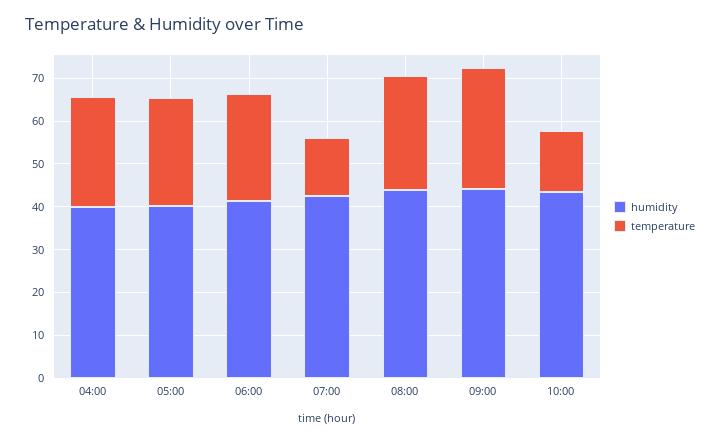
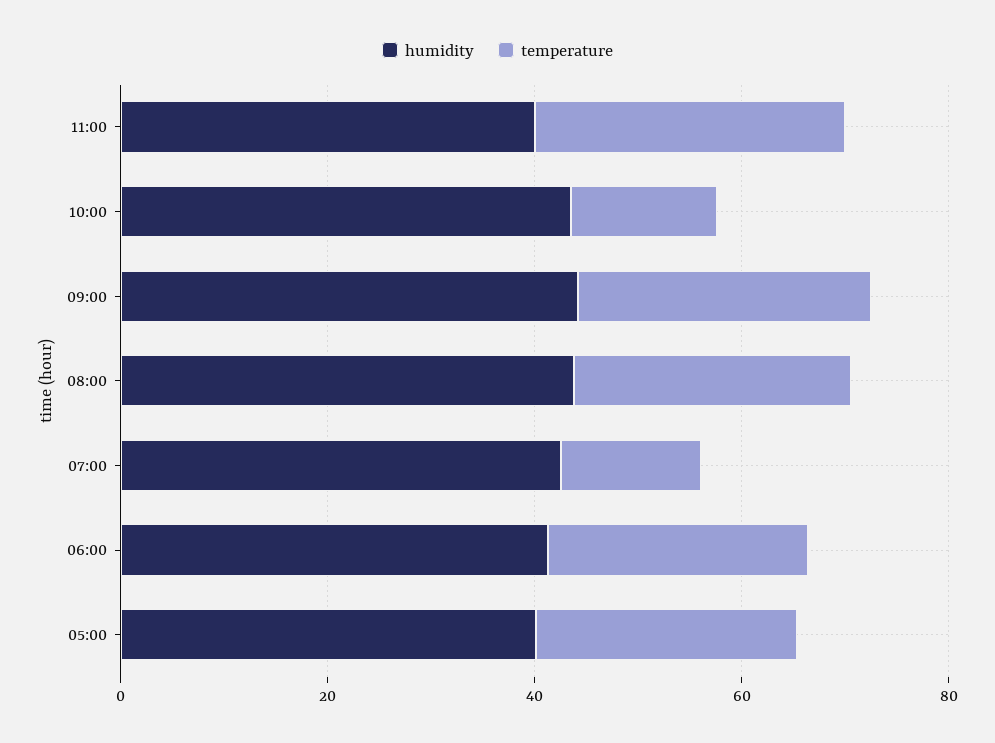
humidity, 04:00: 40 -> none
temperature, 04:00: 26 -> none
humidity, 11:00: none -> 40
temperature, 11:00: none -> 30

